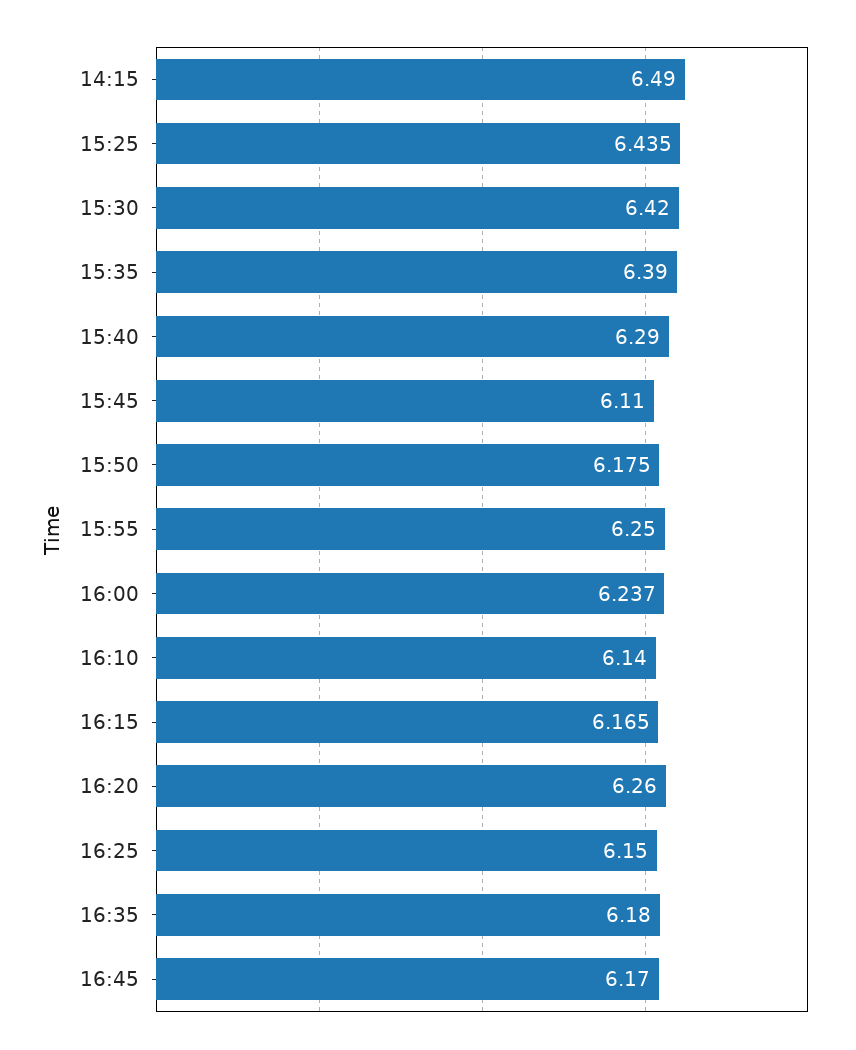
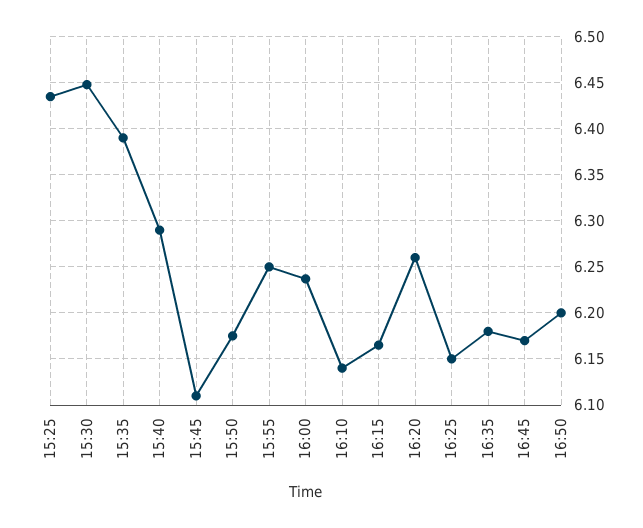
14:15: 6.49 -> none
15:30: 6.42 -> 6.45
16:50: none -> 6.2

